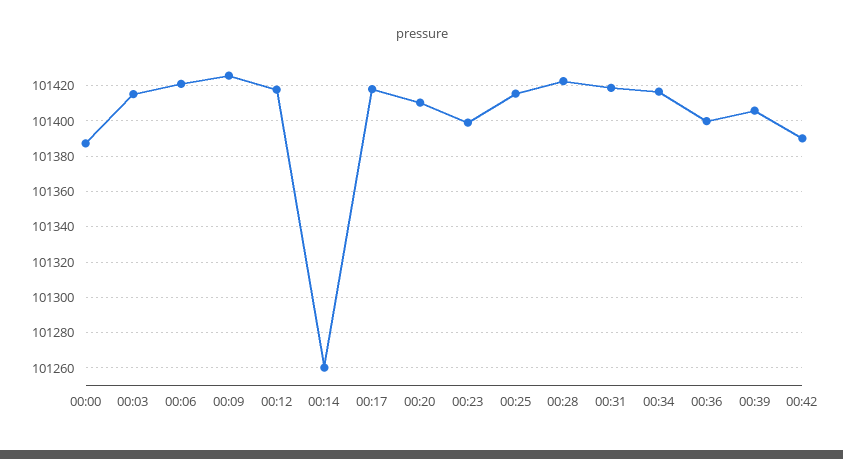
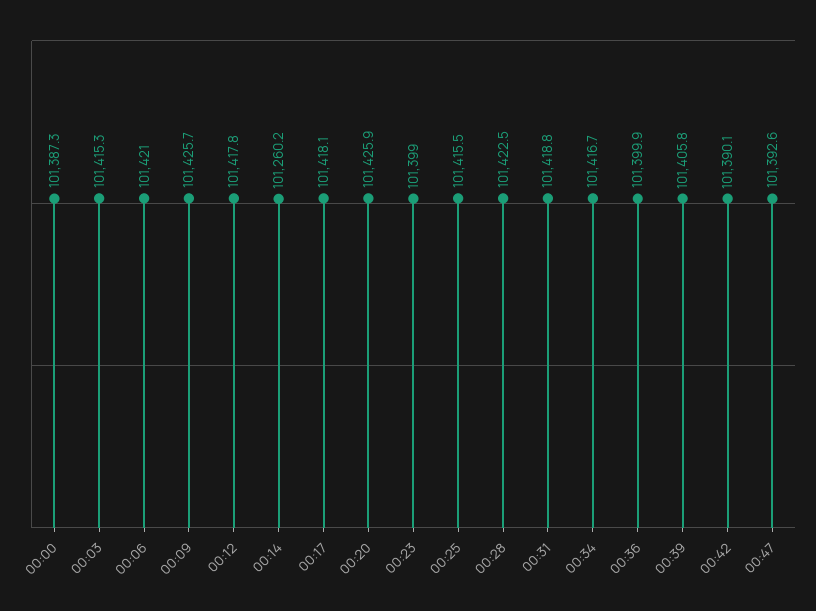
00:20: 101410 -> 101425.9
00:47: none -> 101392.6

